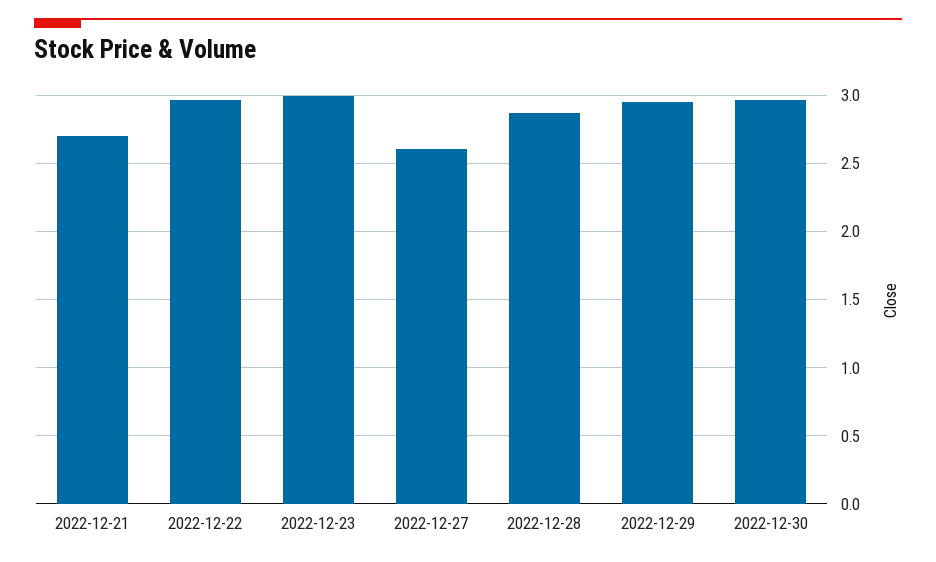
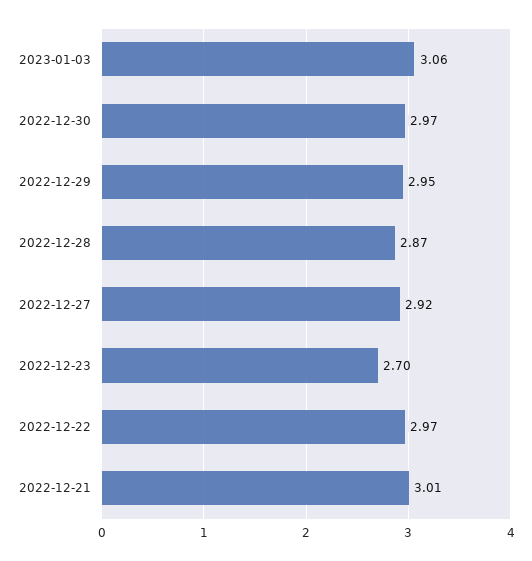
2022-12-21: 2.7 -> 3.01
2022-12-23: 3 -> 2.7
2022-12-27: 2.6 -> 2.92
2023-01-03: none -> 3.06

